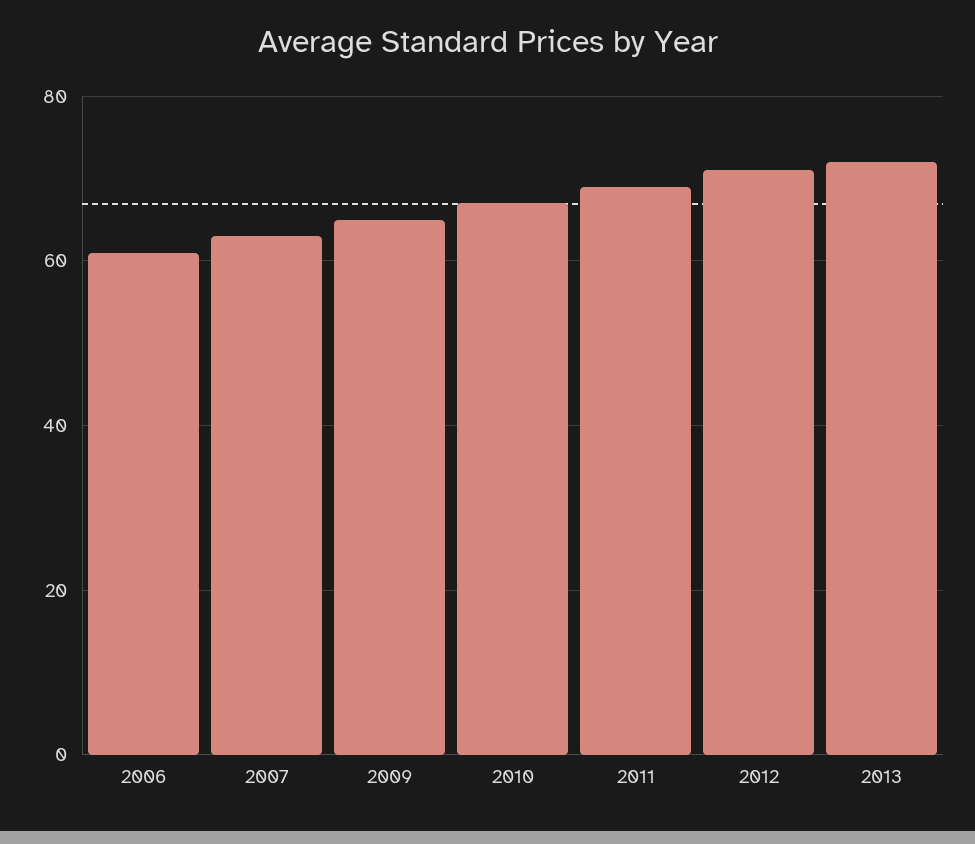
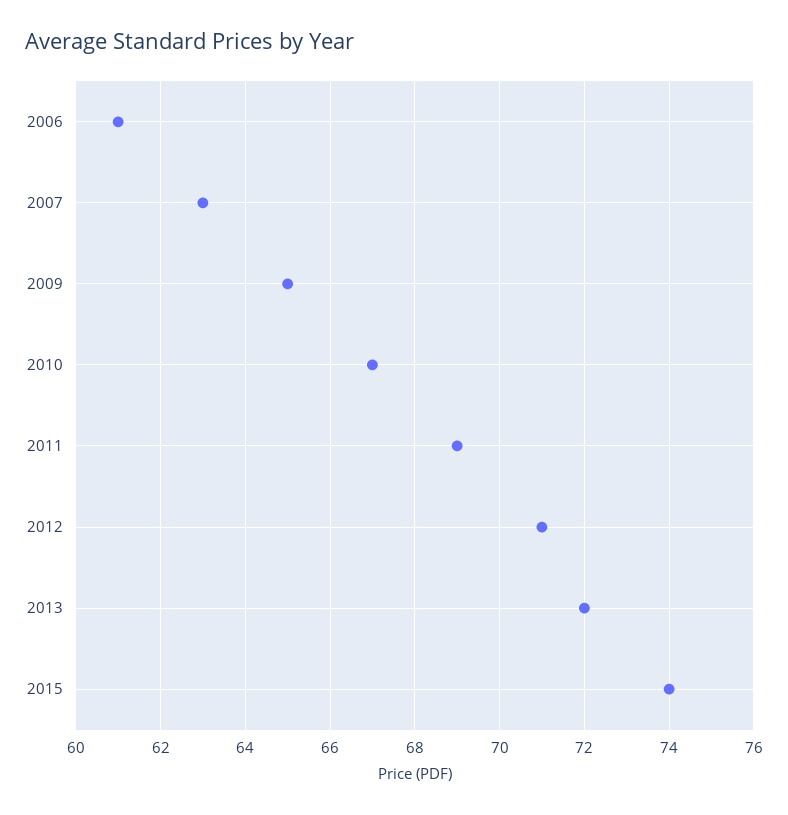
2015: none -> 74

